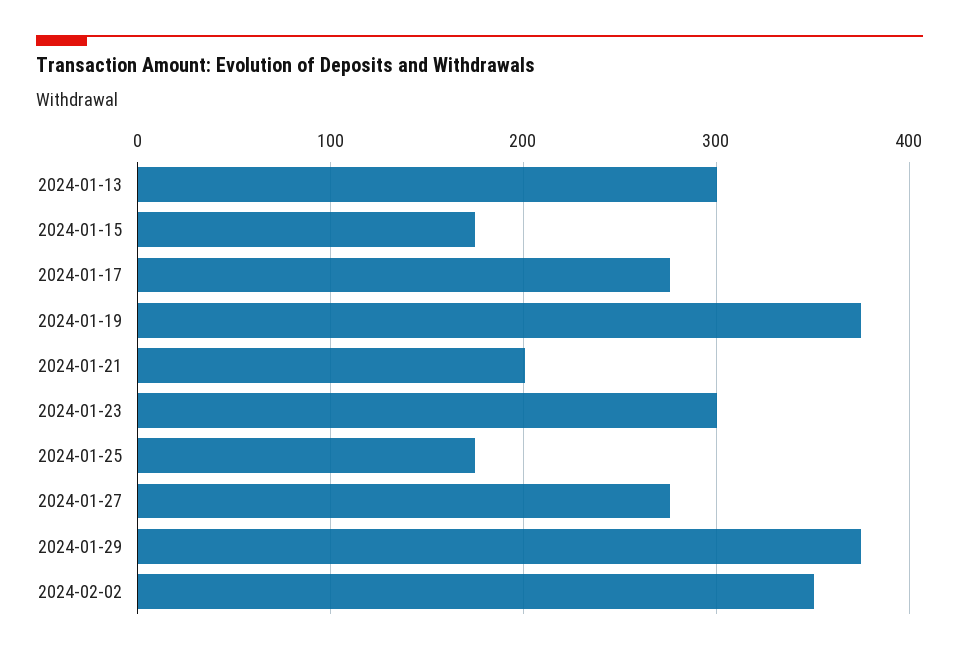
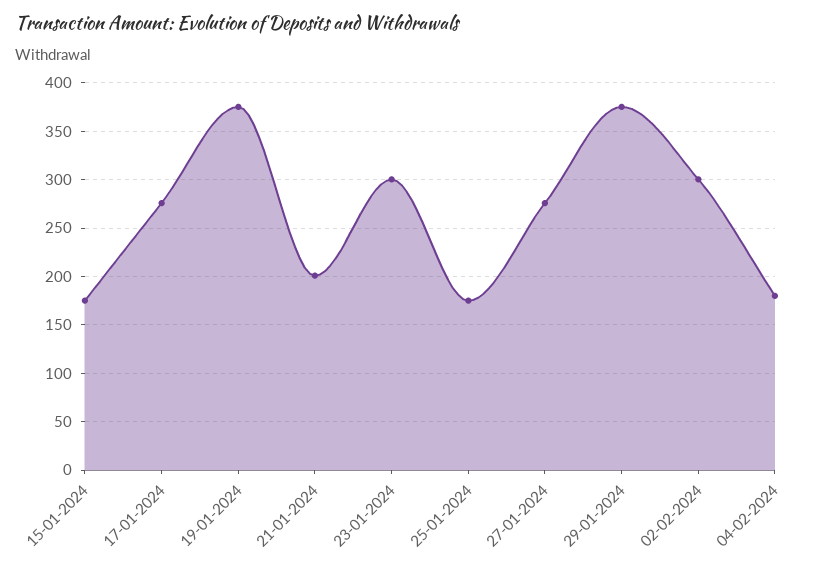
2024-01-13: 300 -> none
2024-02-02: 350 -> 300
04-02-2024: none -> 180

